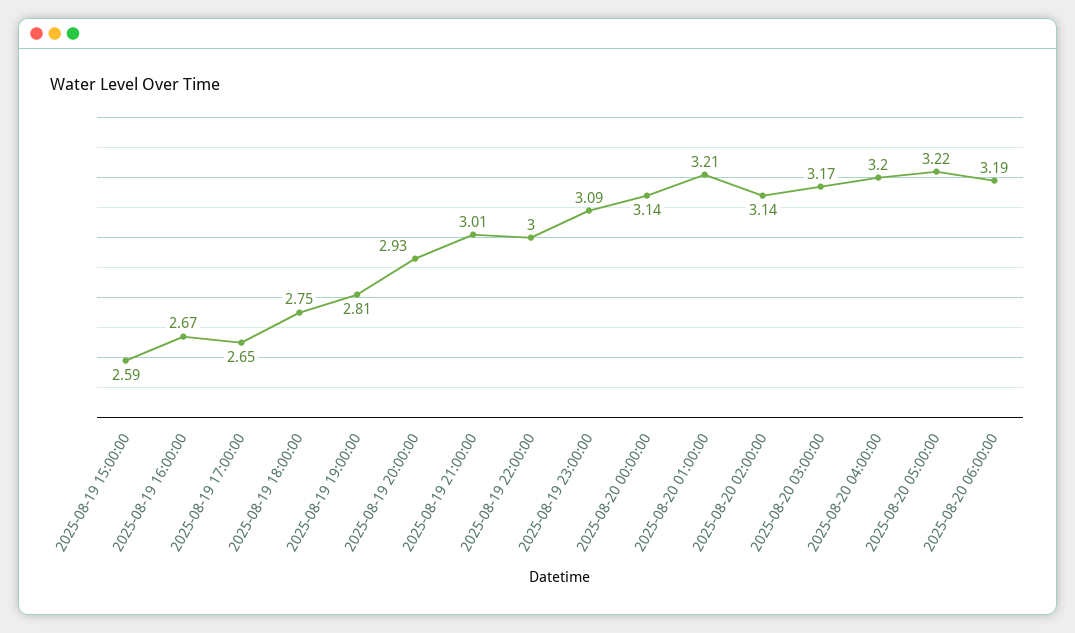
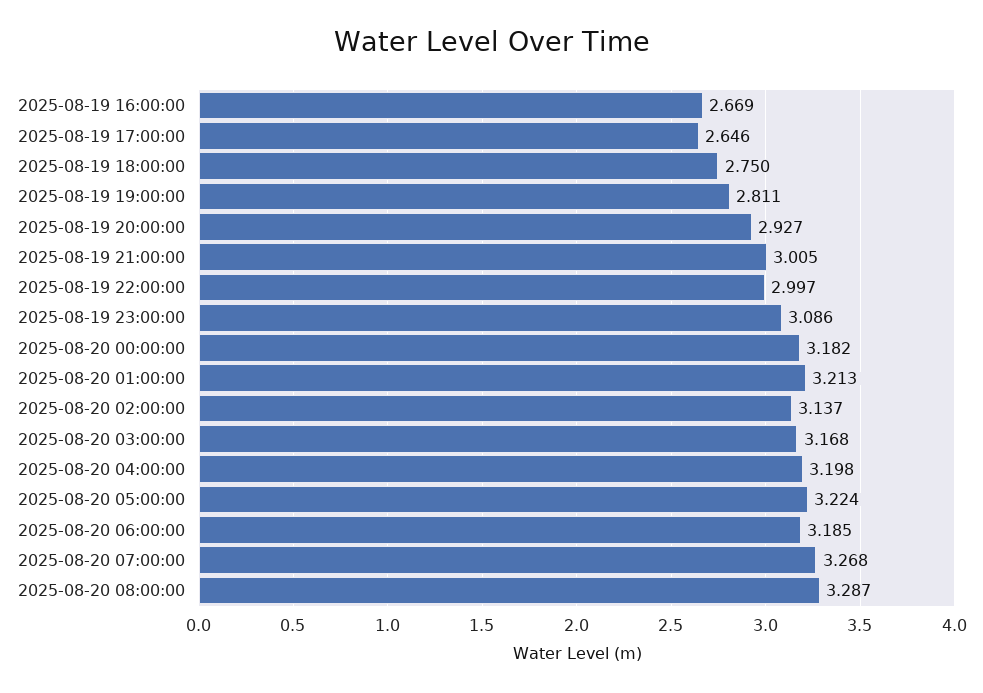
2025-08-19 15:00:00: 2.59 -> none
2025-08-20 00:00:00: 3.14 -> 3.182
2025-08-20 07:00:00: none -> 3.268
2025-08-20 08:00:00: none -> 3.287

